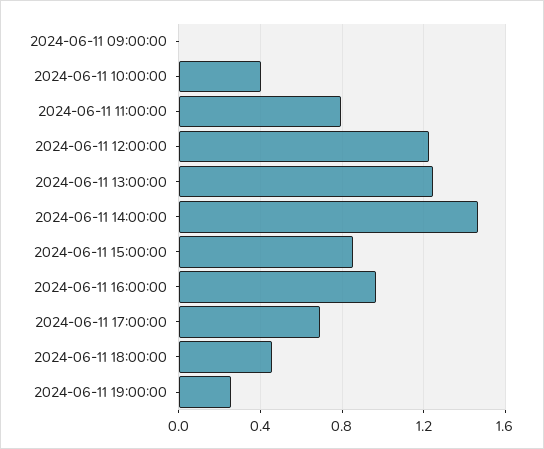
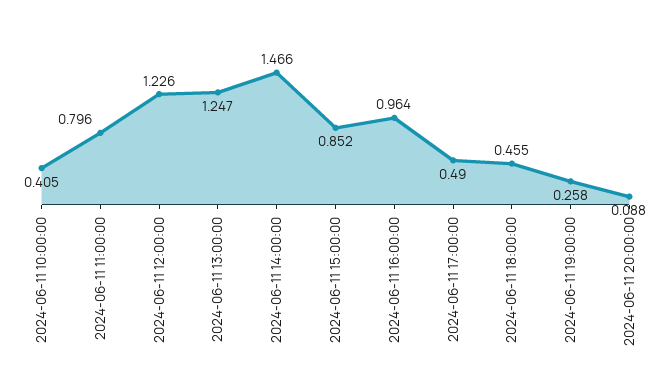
2024-06-11 09:00:00: 0 -> none
2024-06-11 17:00:00: 0.7 -> 0.49
2024-06-11 20:00:00: none -> 0.088

